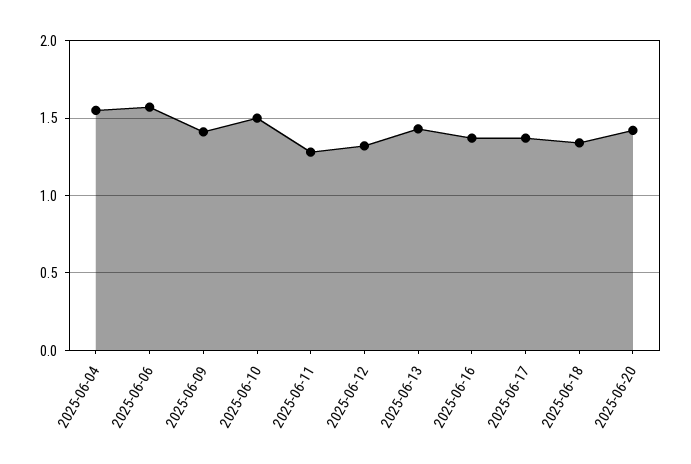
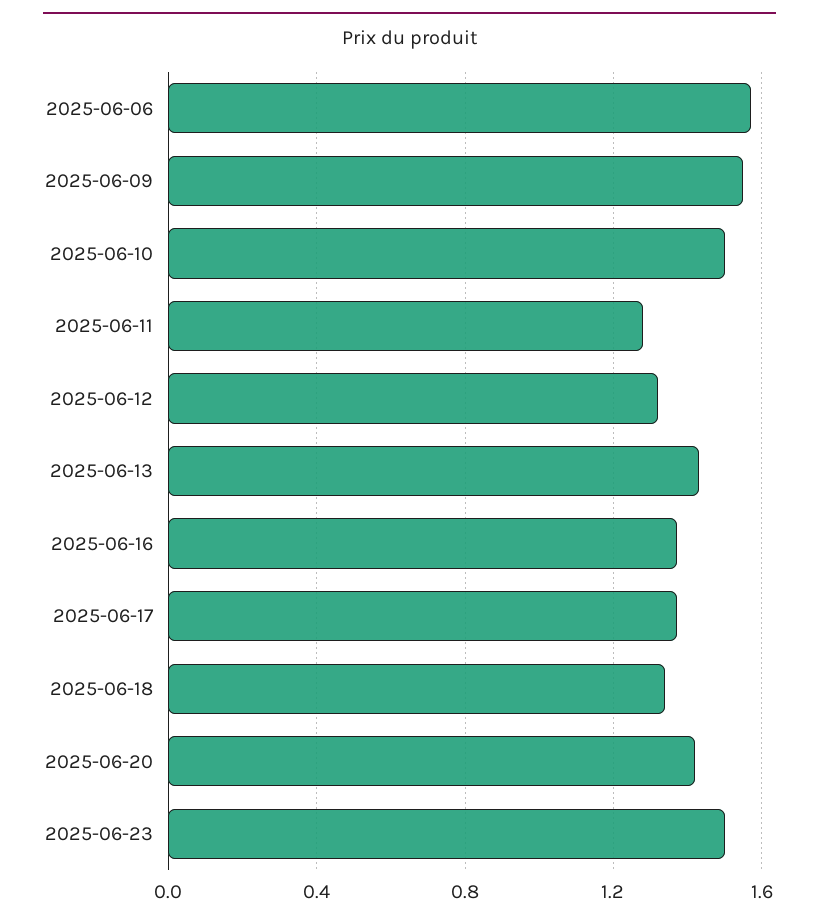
2025-06-04: 1.55 -> none
2025-06-09: 1.4 -> 1.55
2025-06-23: none -> 1.5

